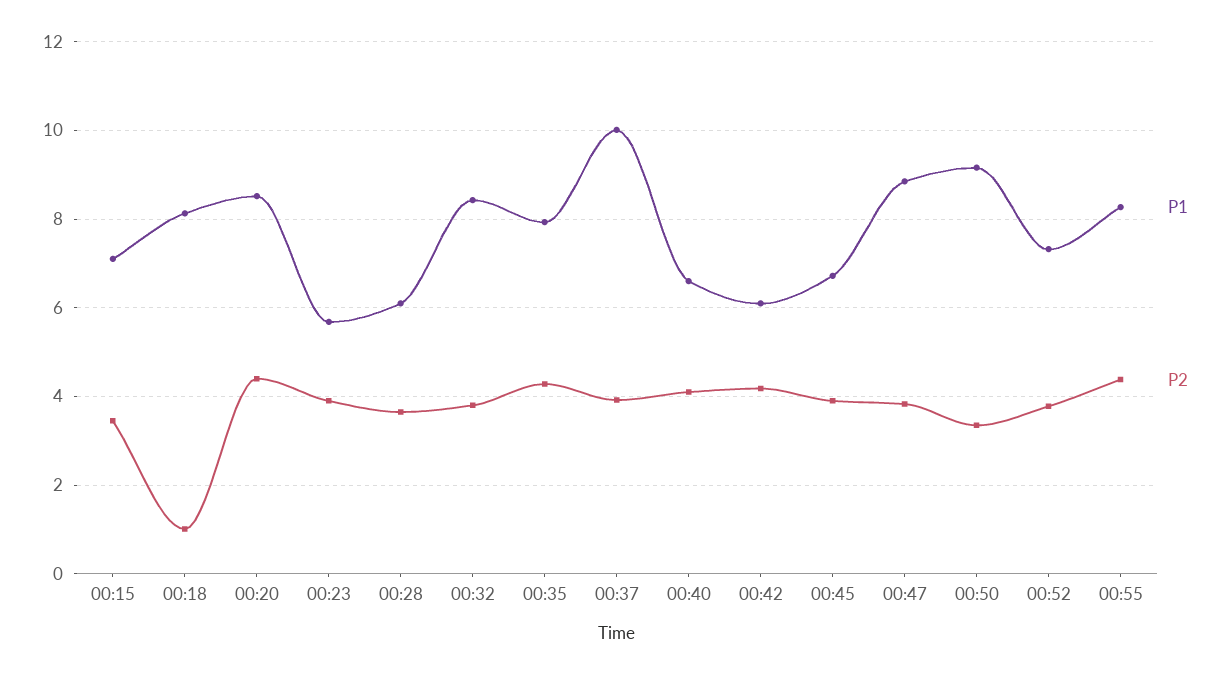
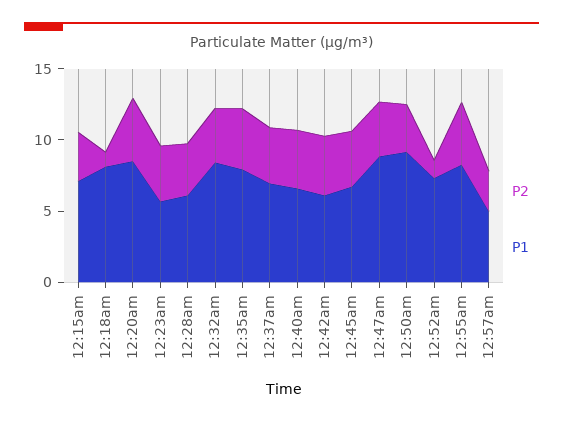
P1, 00:37: 10 -> 7
P2, 00:52: 3.8 -> 1
P2, 12:57am: none -> 3
P1, 12:57am: none -> 5

